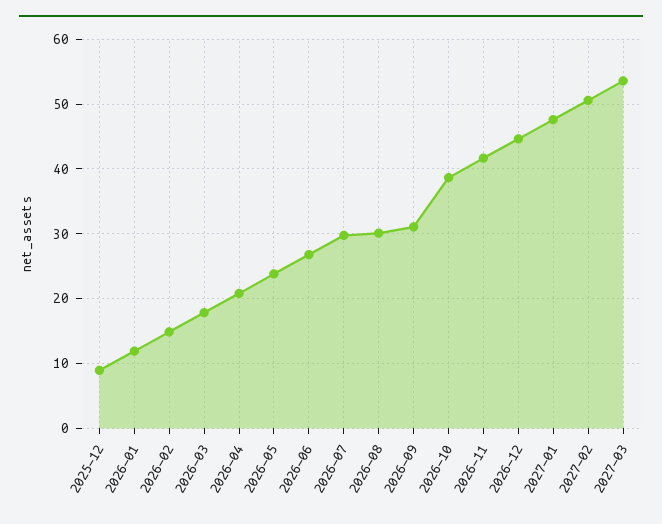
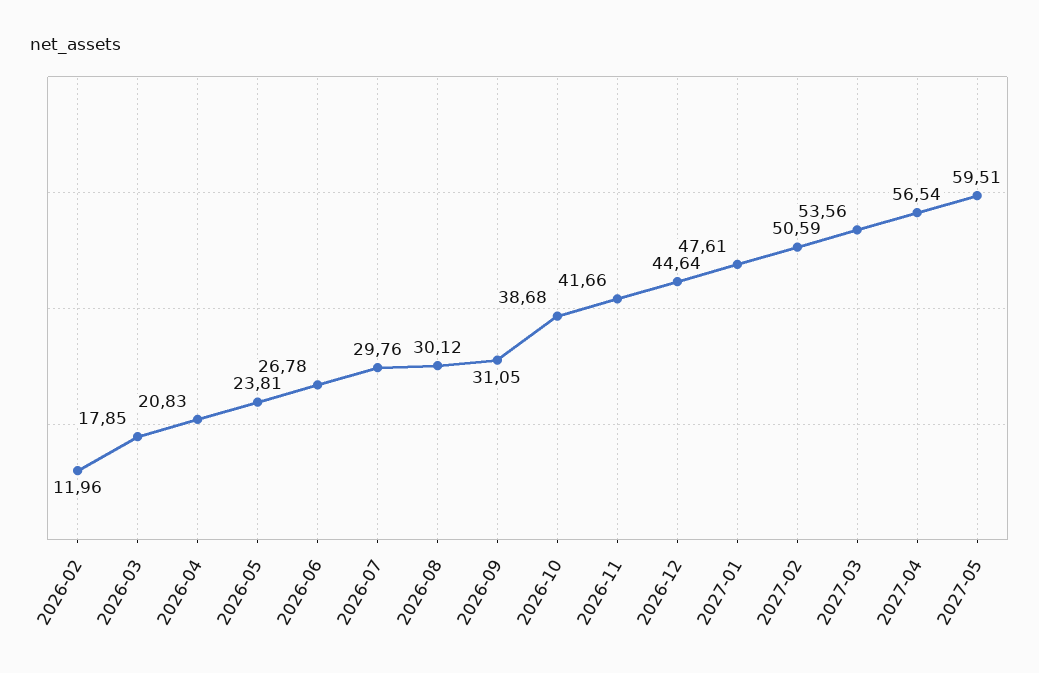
2025-12: 9 -> none
2026-01: 12 -> none
2026-02: 15 -> 11.96
2027-04: none -> 56.54
2027-05: none -> 59.51

